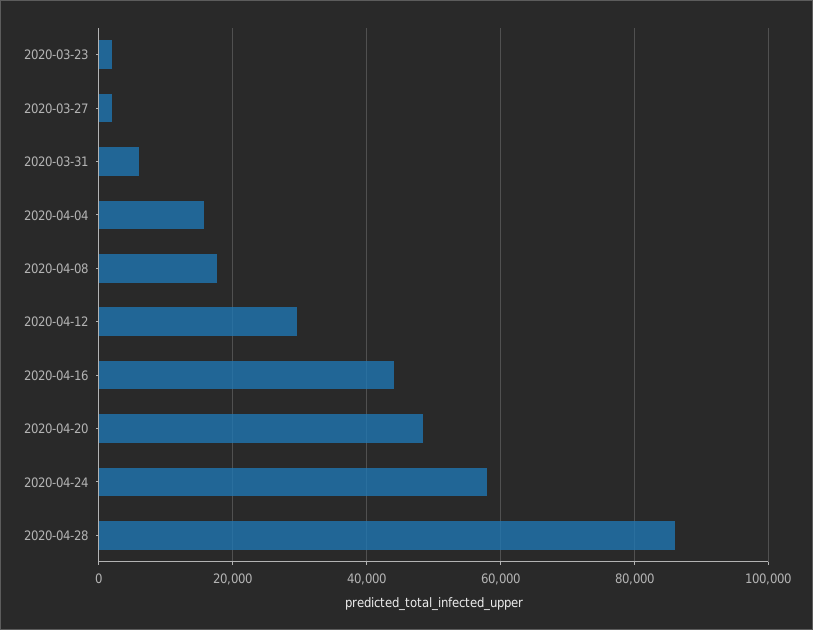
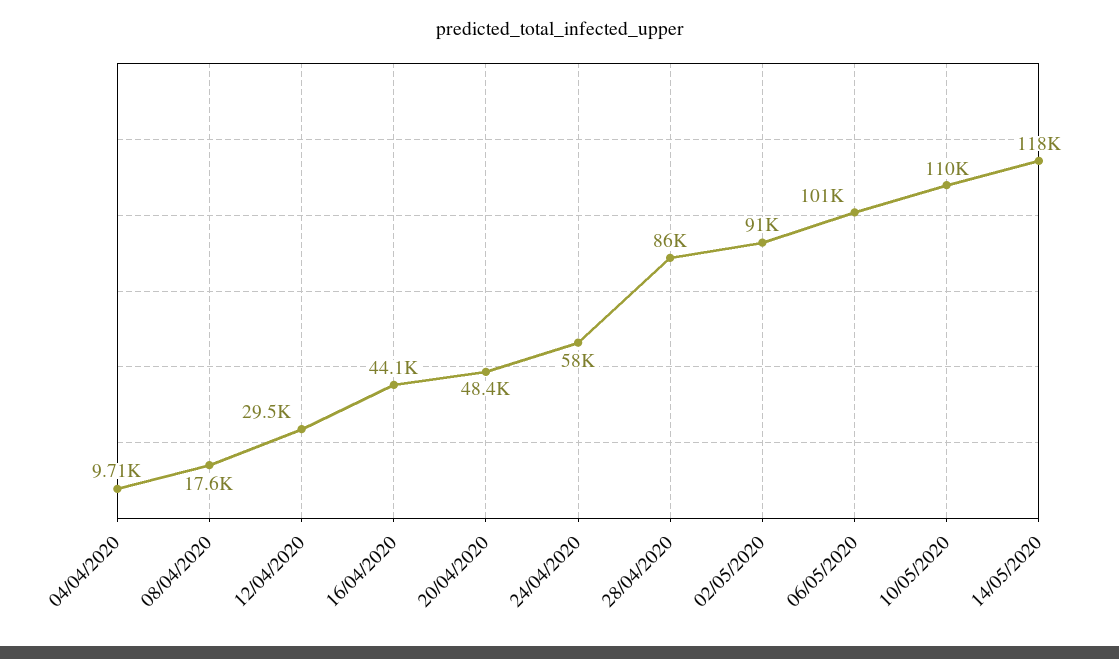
2020-03-23: 2000 -> none
2020-03-27: 2000 -> none
2020-03-31: 6000 -> none
2020-04-04: 16000 -> 9710
02/05/2020: none -> 91000
06/05/2020: none -> 101000
10/05/2020: none -> 110000
14/05/2020: none -> 118000

